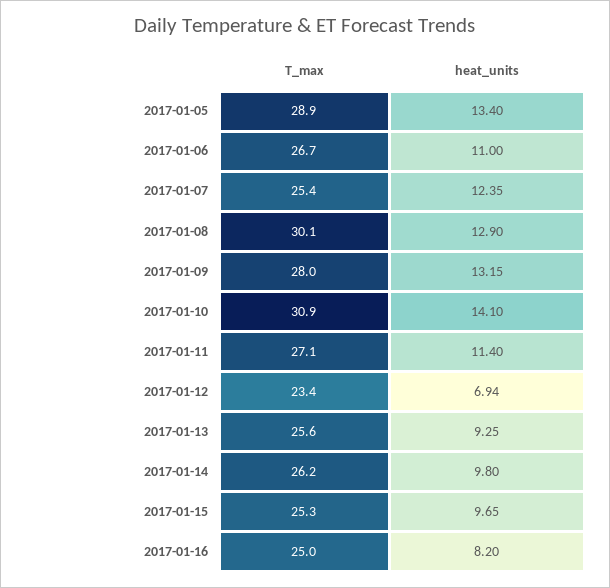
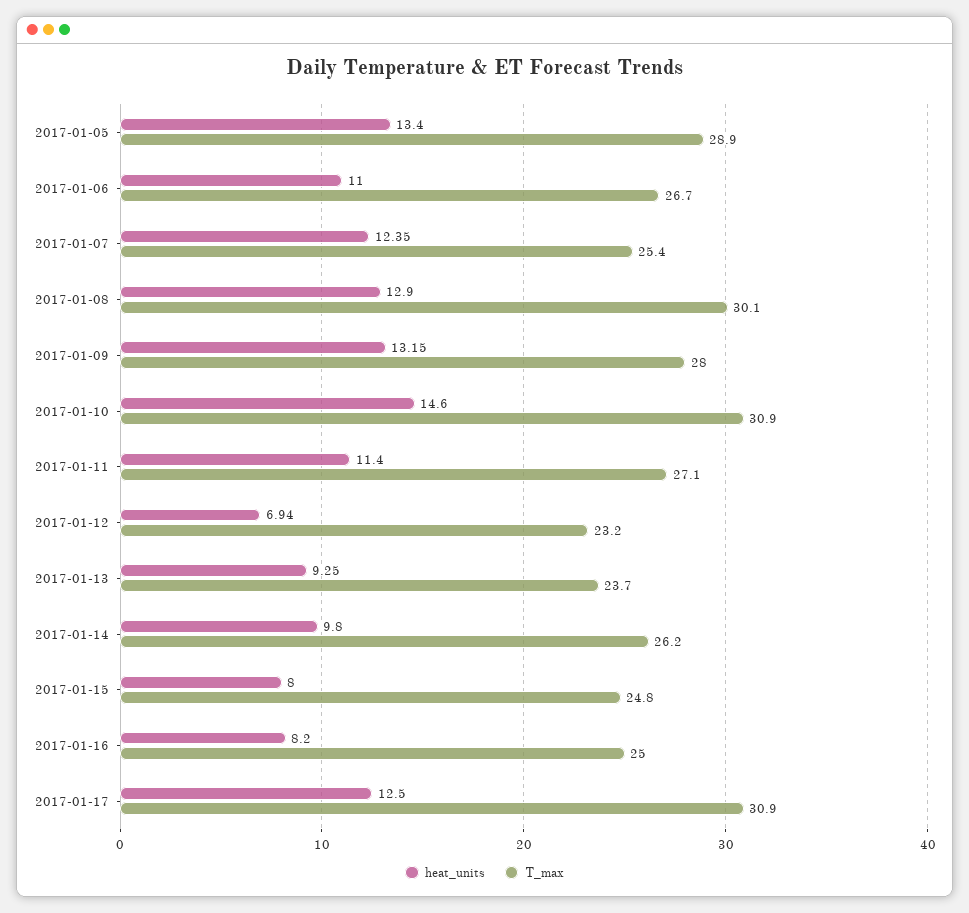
heat_units, 2017-01-10: 14.1 -> 14.6
T_max, 2017-01-12: 23.4 -> 23.2
T_max, 2017-01-13: 25.6 -> 23.7
T_max, 2017-01-15: 25.3 -> 24.8
heat_units, 2017-01-15: 9.65 -> 8
heat_units, 2017-01-17: none -> 12.5
T_max, 2017-01-17: none -> 30.9

